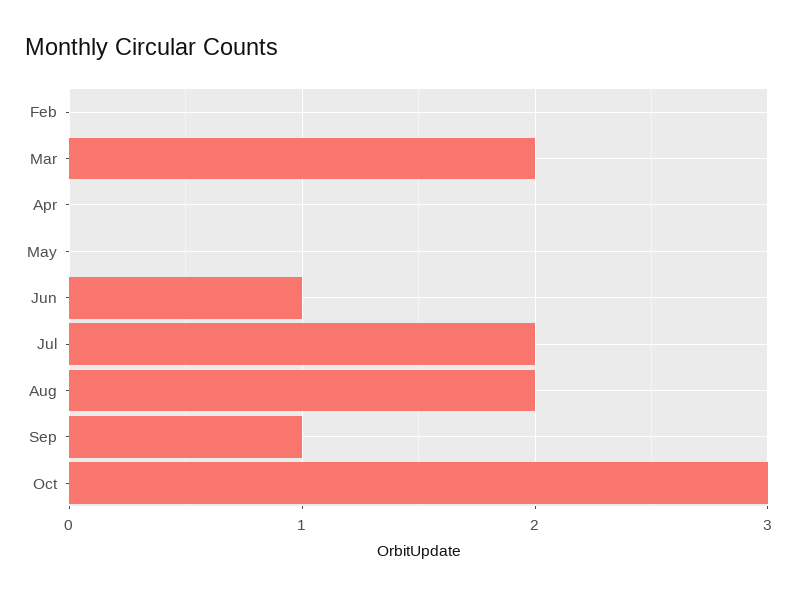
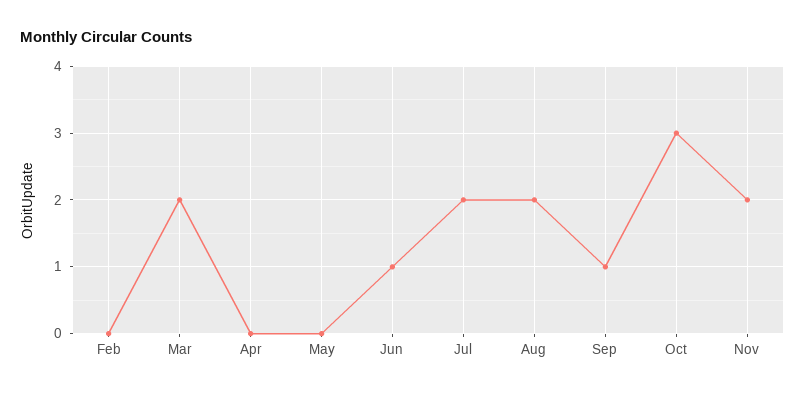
Nov: none -> 2

